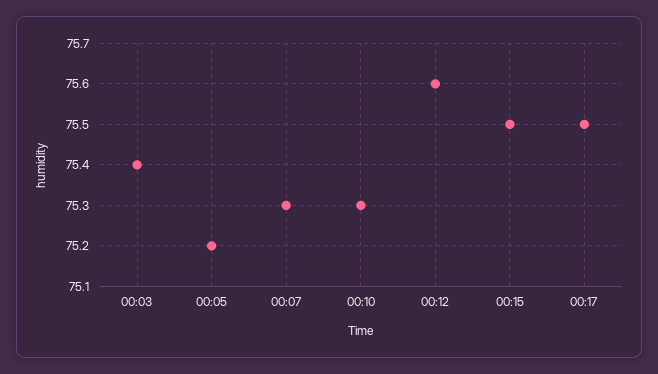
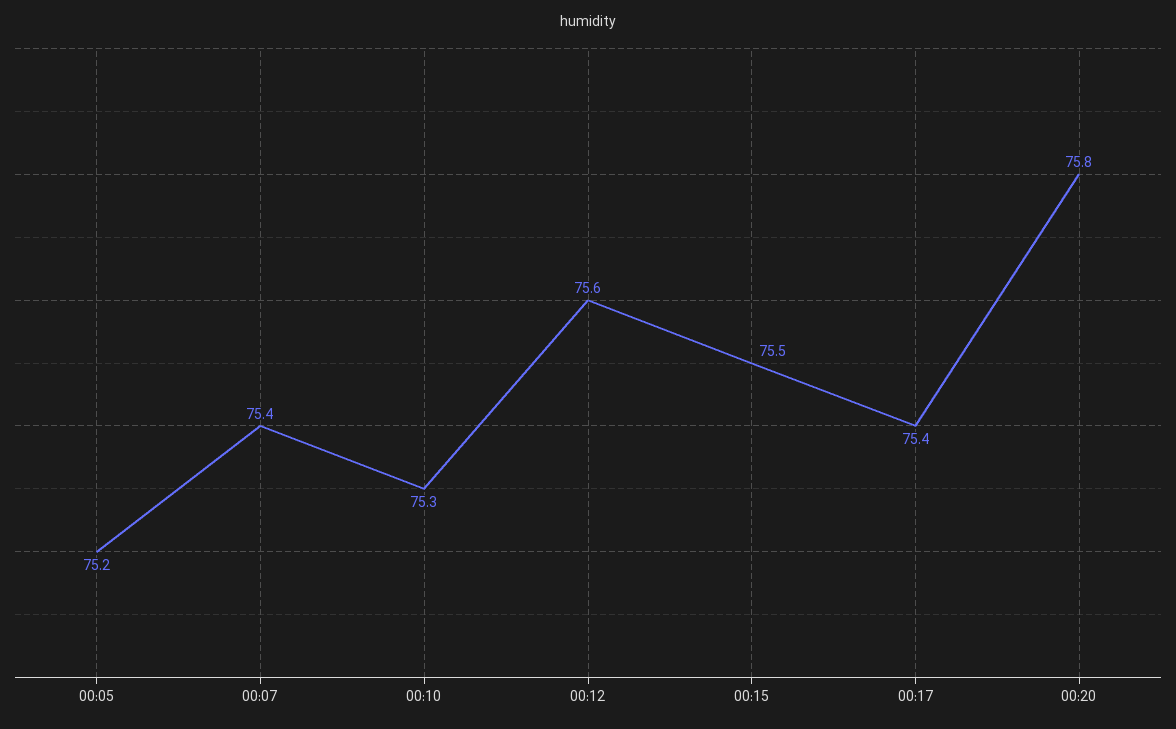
00:03: 75.4 -> none
00:07: 75.3 -> 75.4
00:17: 75.5 -> 75.4
00:20: none -> 75.8

